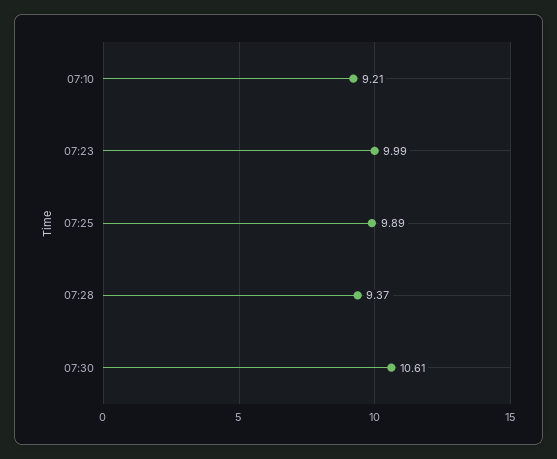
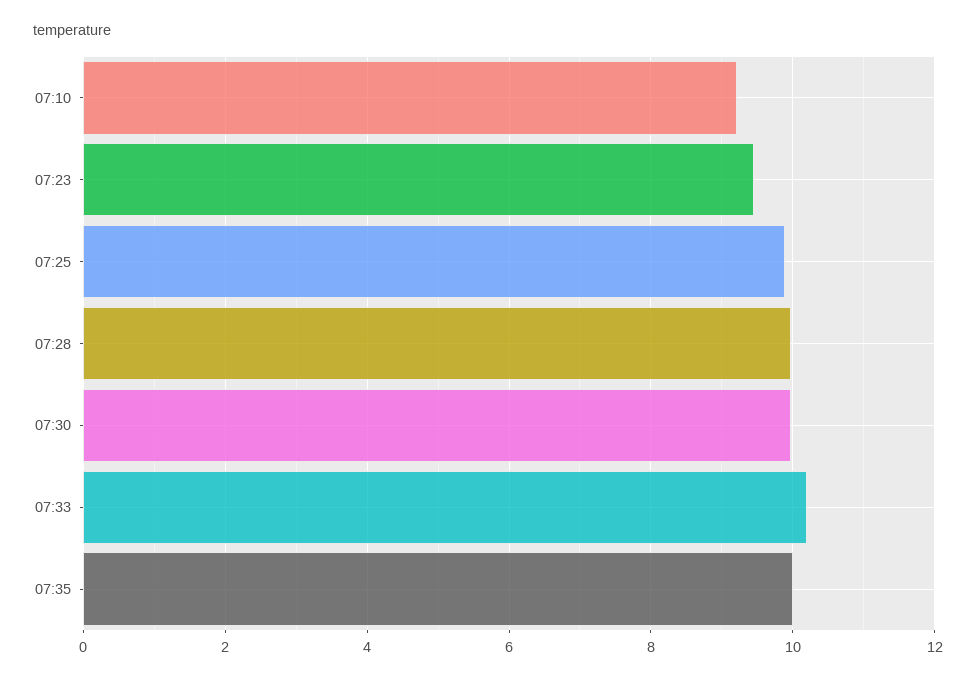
07:23: 9.99 -> 9.4
07:28: 9.37 -> 10
07:30: 10.61 -> 10
07:33: none -> 10.2
07:35: none -> 10

